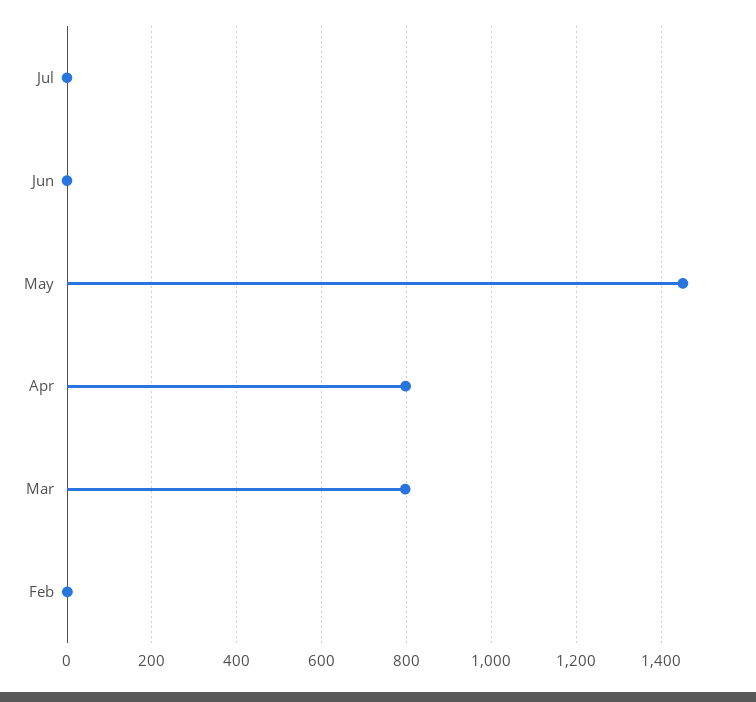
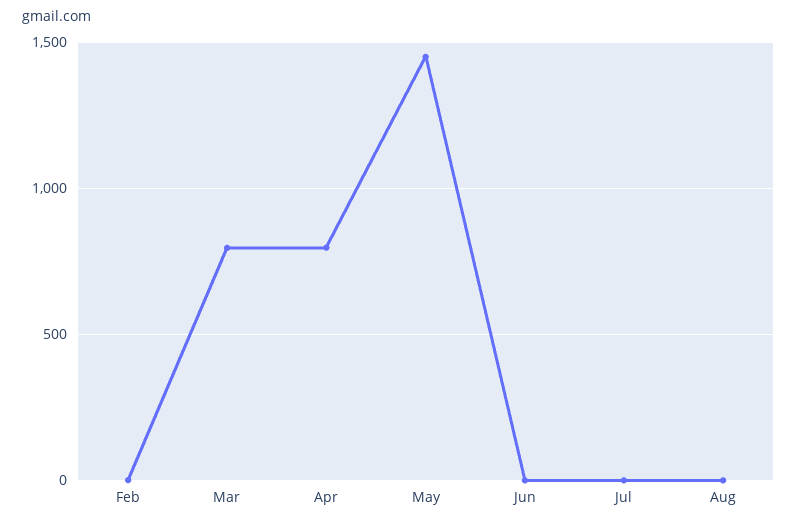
Aug: none -> 0

